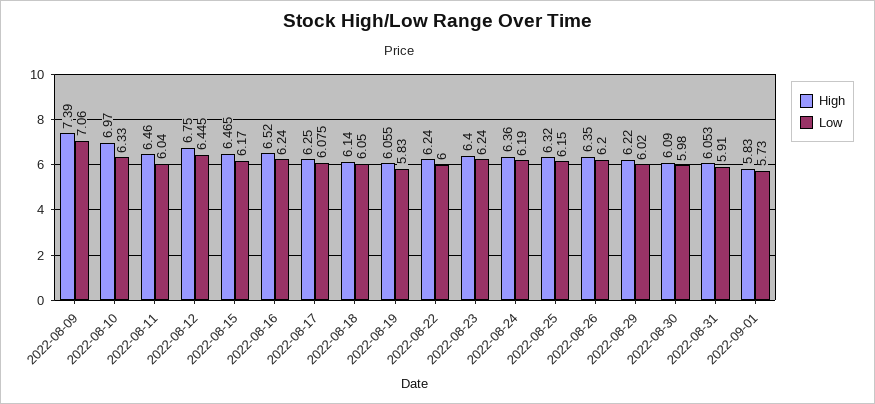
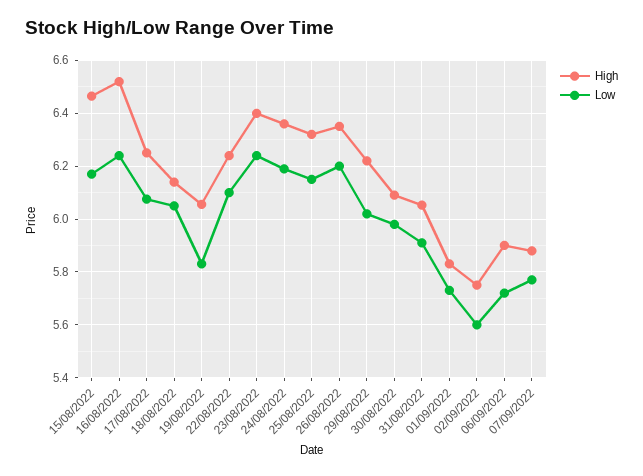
High, 2022-08-09: 7.39 -> none
Low, 2022-08-09: 7.06 -> none
High, 2022-08-10: 6.97 -> none
Low, 2022-08-10: 6.33 -> none
High, 2022-08-11: 6.46 -> none
Low, 2022-08-11: 6.04 -> none
High, 2022-08-12: 6.75 -> none
Low, 2022-08-12: 6.445 -> none
Low, 2022-08-22: 6 -> 6.1
High, 02/09/2022: none -> 5.75
Low, 02/09/2022: none -> 5.6
High, 06/09/2022: none -> 5.9
Low, 06/09/2022: none -> 5.725
High, 07/09/2022: none -> 5.875
Low, 07/09/2022: none -> 5.775

